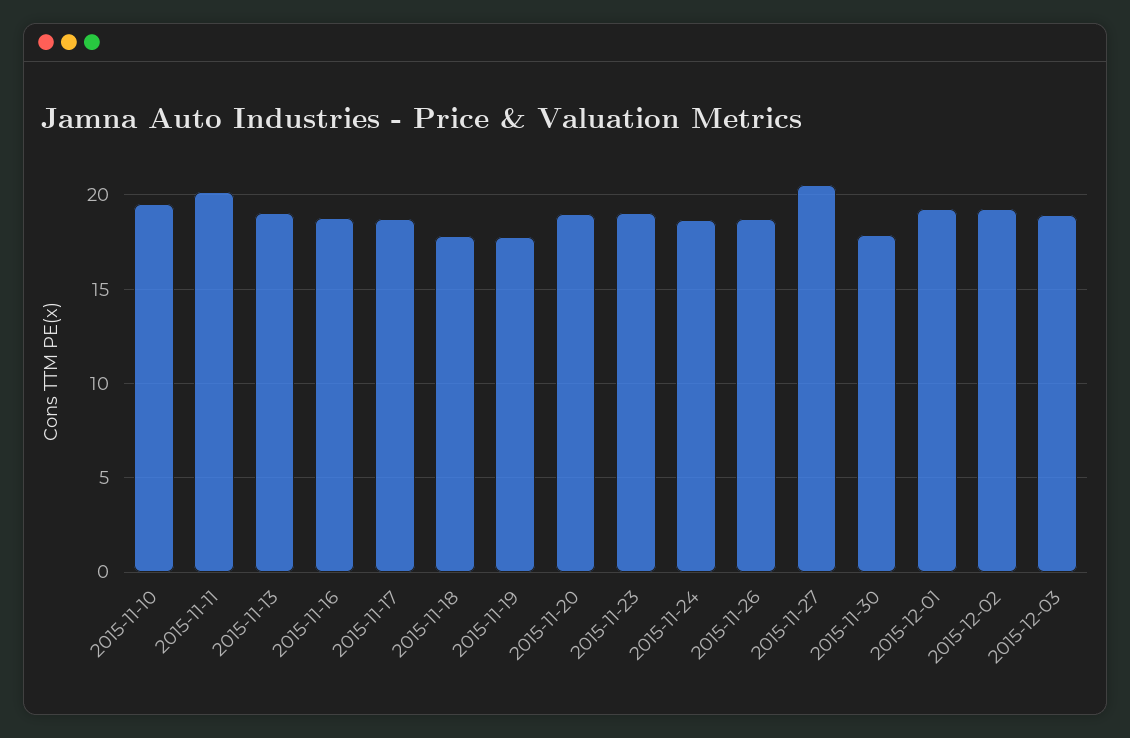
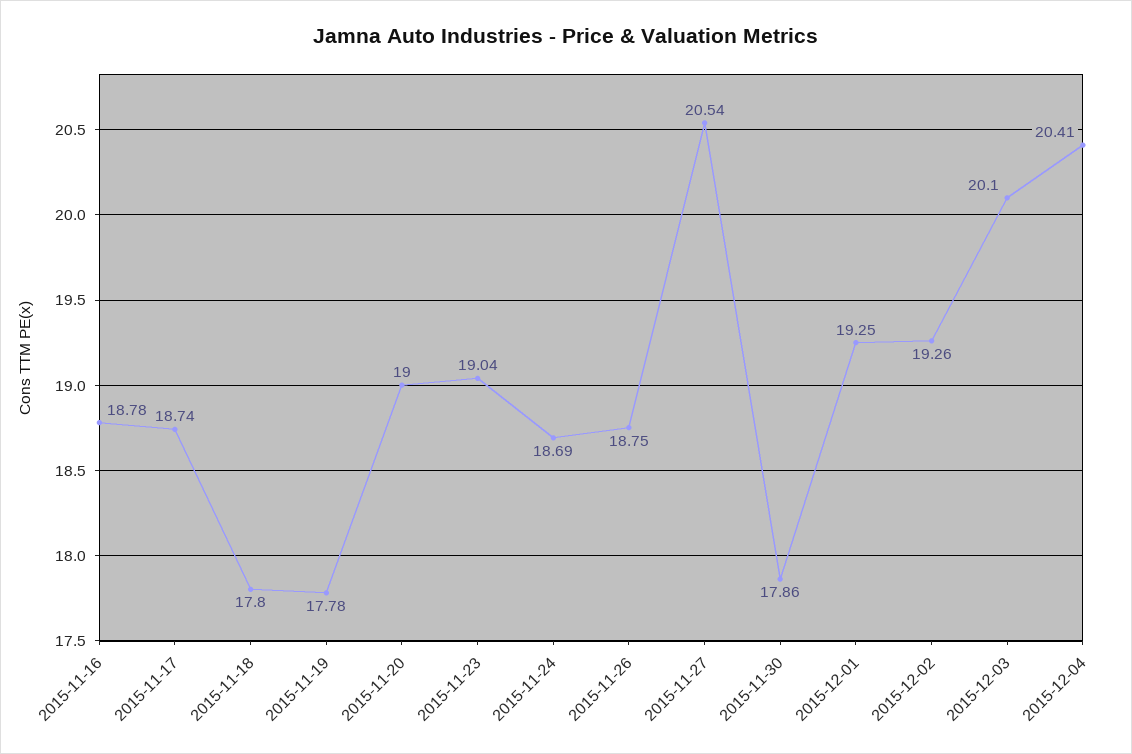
2015-11-10: 19.5 -> none
2015-11-11: 20 -> none
2015-11-13: 19 -> none
2015-12-03: 19 -> 20.1
2015-12-04: none -> 20.41

